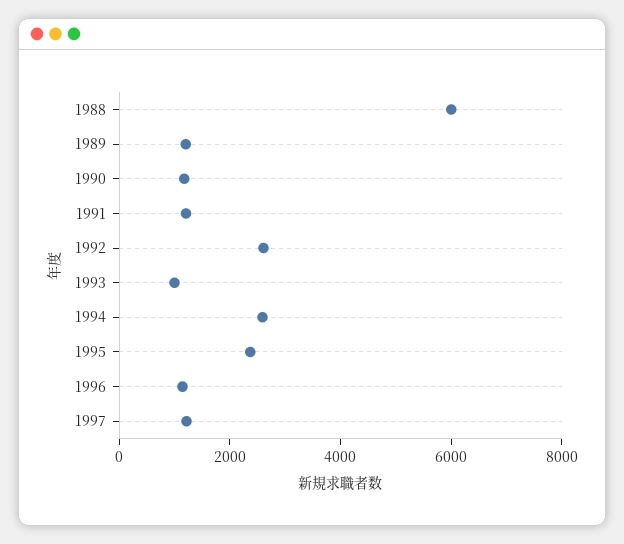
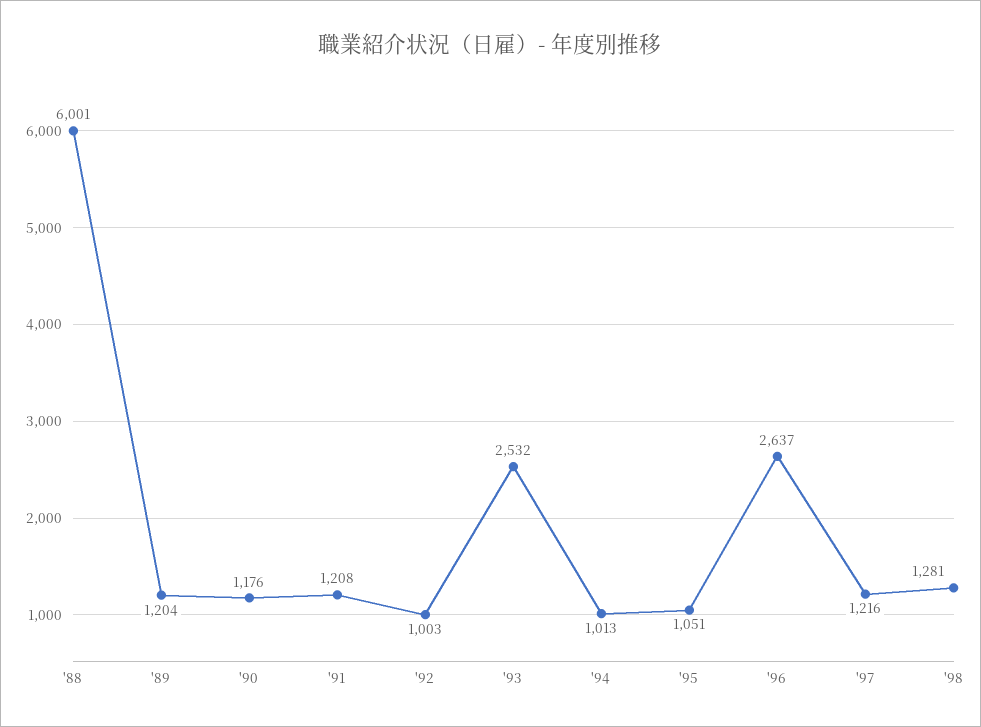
1992: 2500 -> 1003
1993: 1000 -> 2532
1994: 2500 -> 1013
1995: 2500 -> 1051
1996: 1000 -> 2637
'98: none -> 1281

